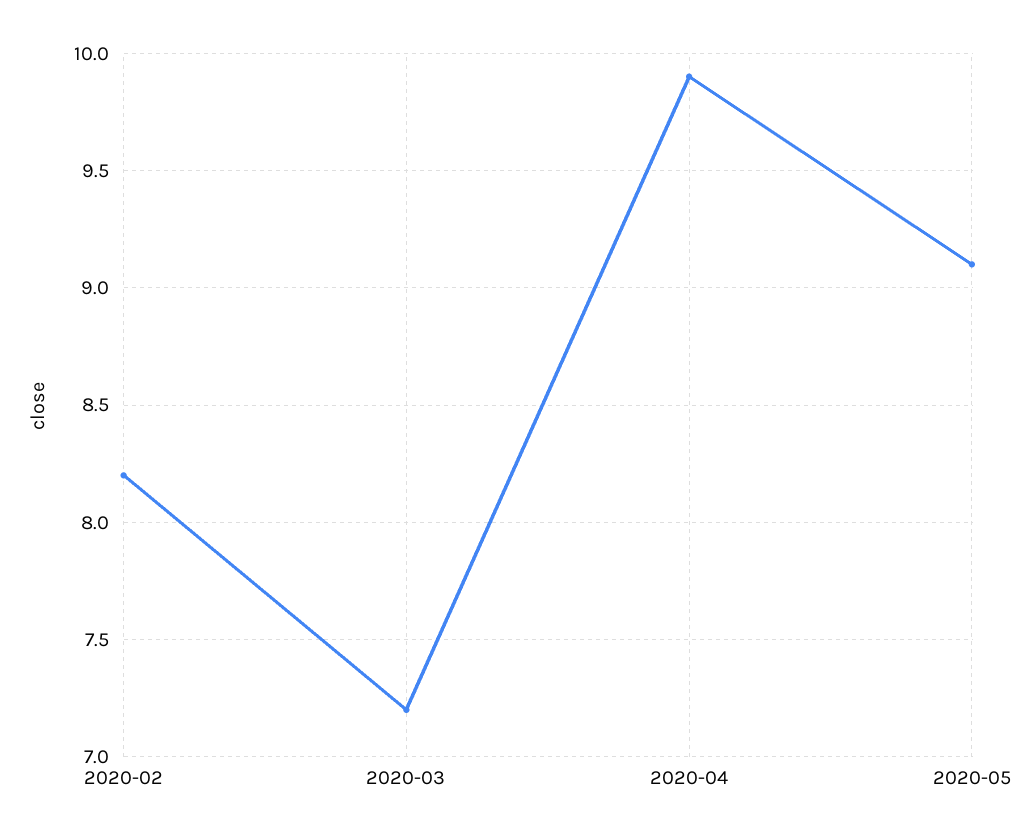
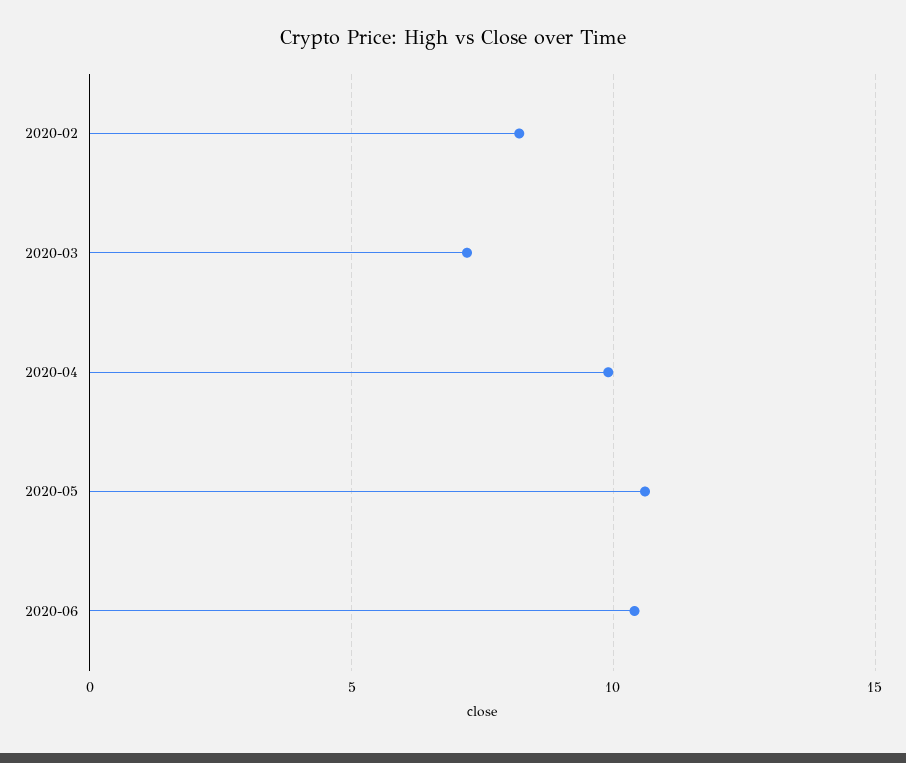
2020-05: 9.1 -> 10.5
2020-06: none -> 10.5

